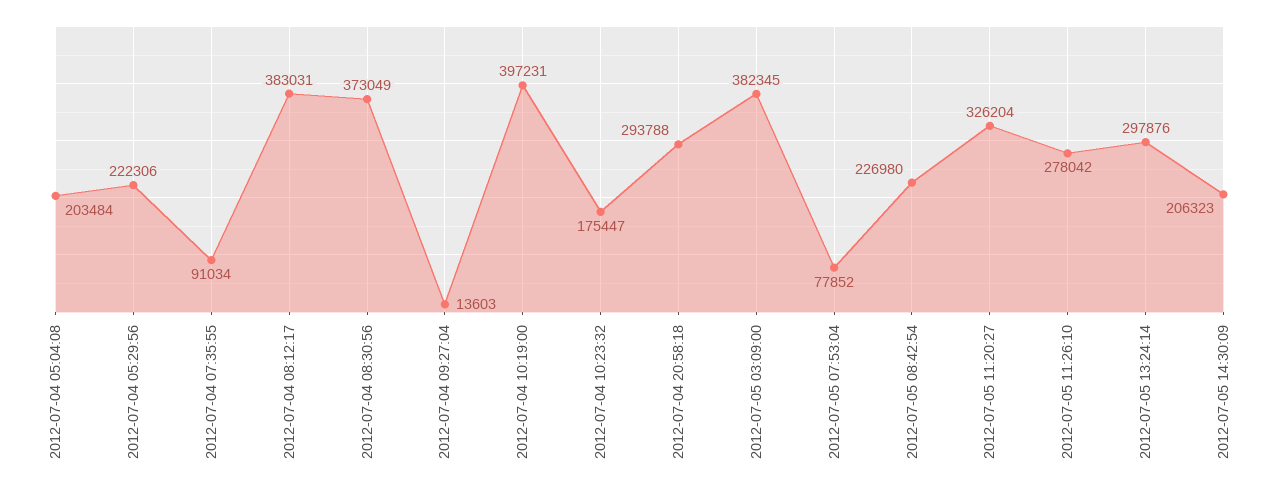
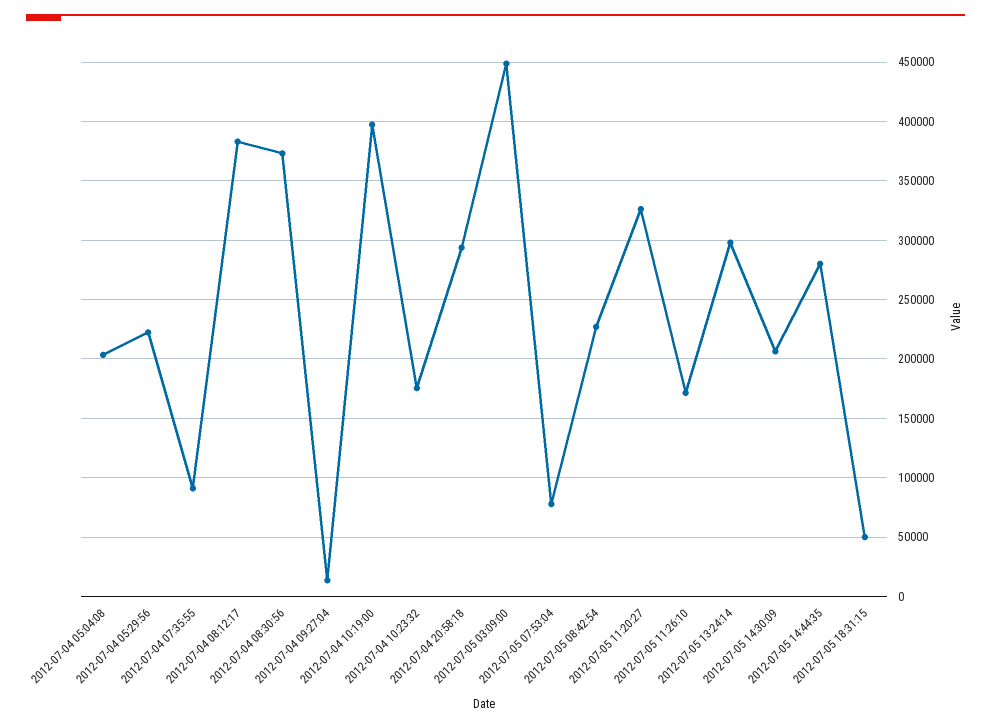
2012-07-05 03:09:00: 382345 -> 450000
2012-07-05 11:26:10: 278042 -> 170000
2012-07-05 14:44:35: none -> 280000
2012-07-05 18:31:15: none -> 50000

